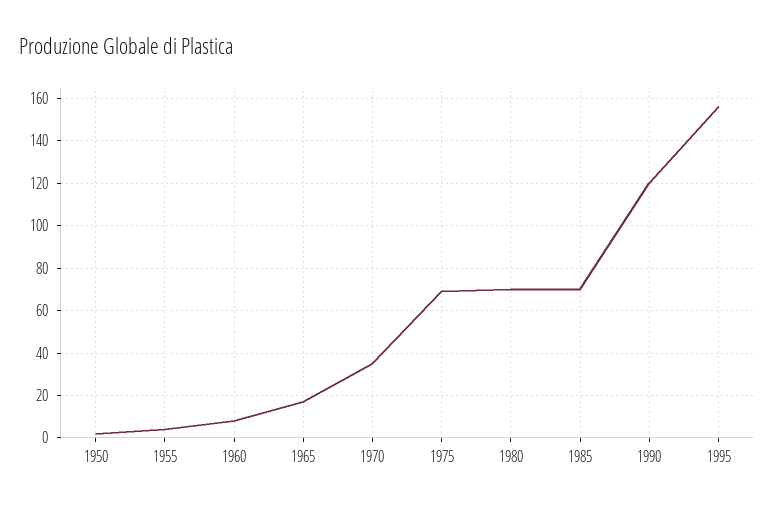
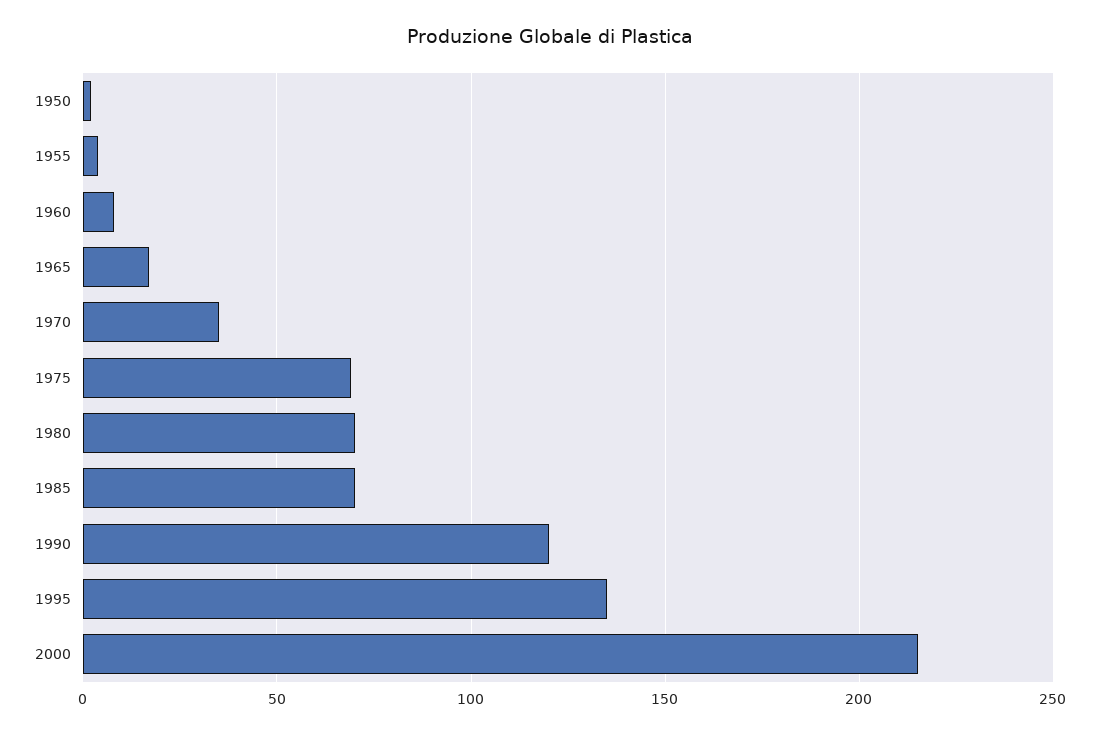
1995: 155 -> 135
2000: none -> 215

